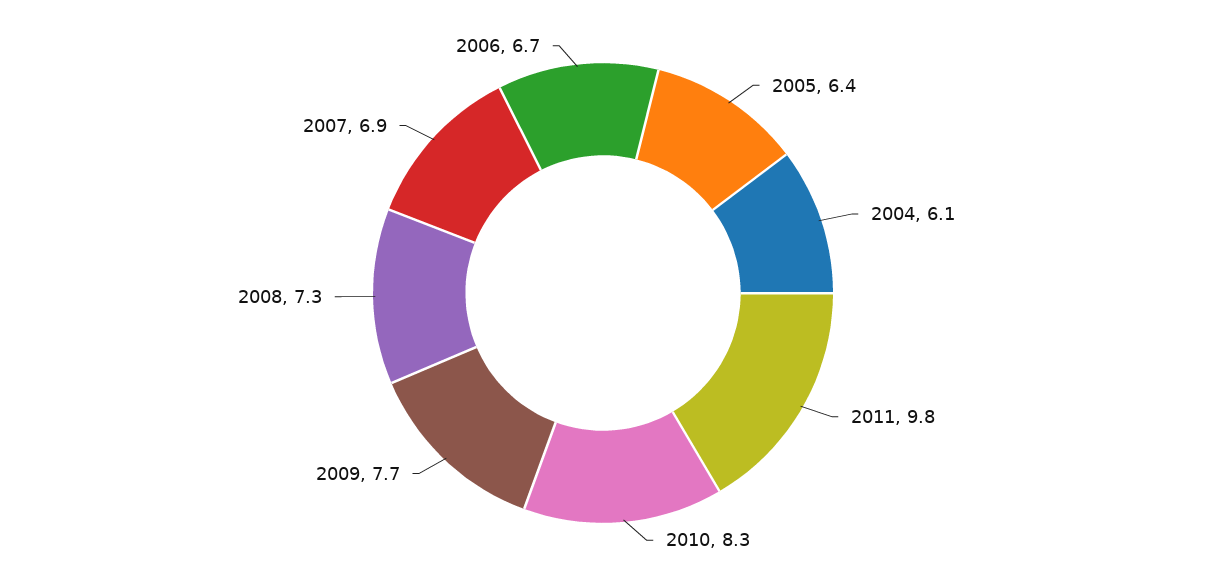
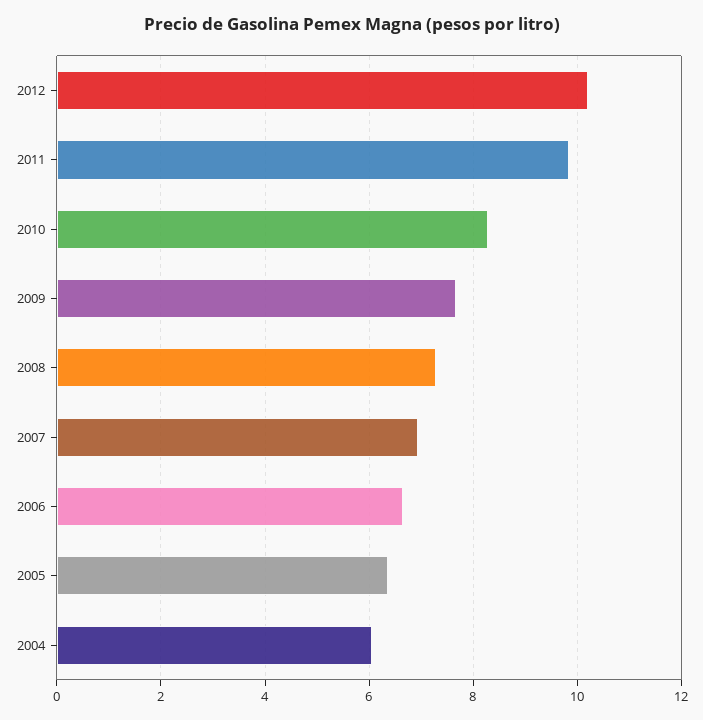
2012: none -> 10.2

